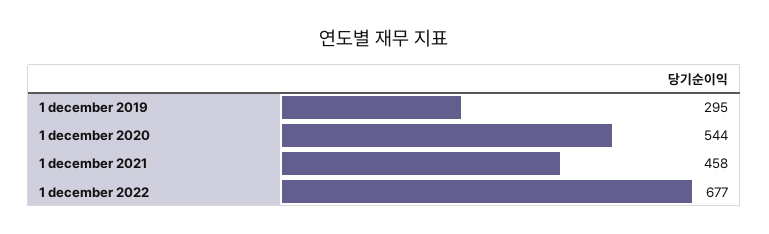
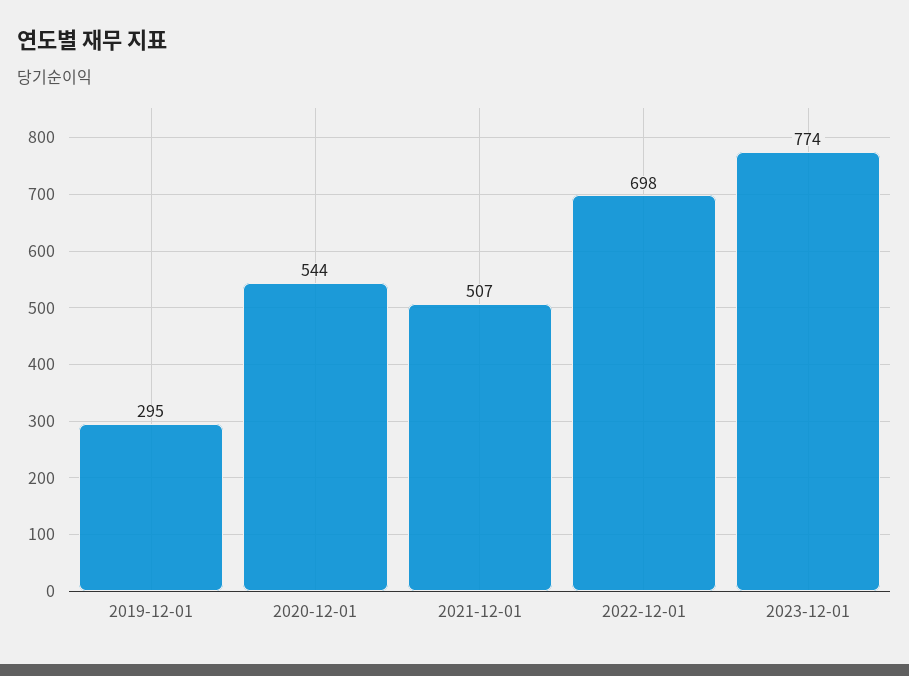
1 december 2021: 458 -> 507
1 december 2022: 677 -> 698
2023-12-01: none -> 774

